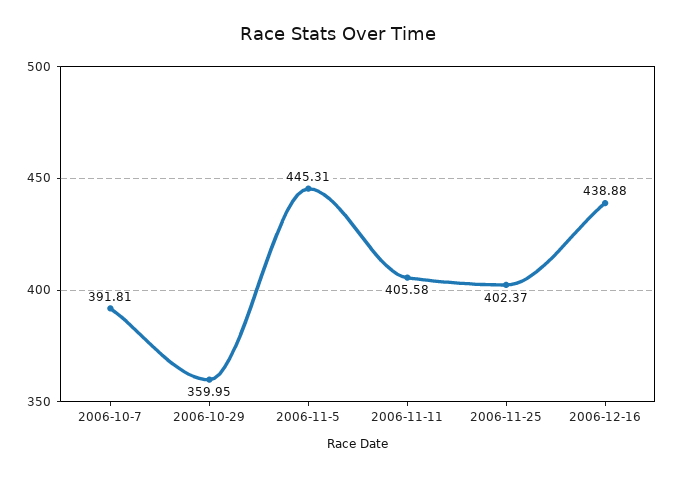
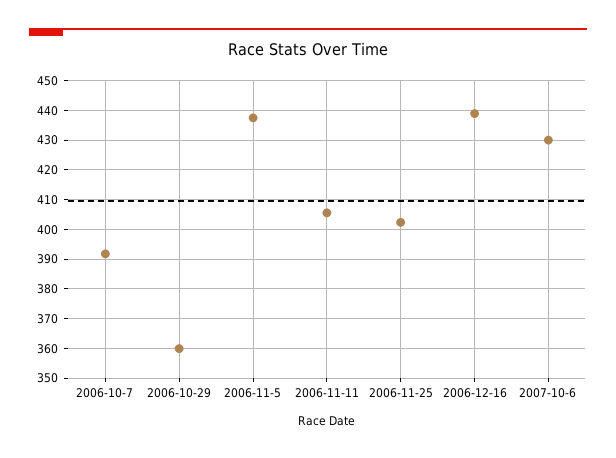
2006-11-5: 445.31 -> 437.5
2007-10-6: none -> 430

